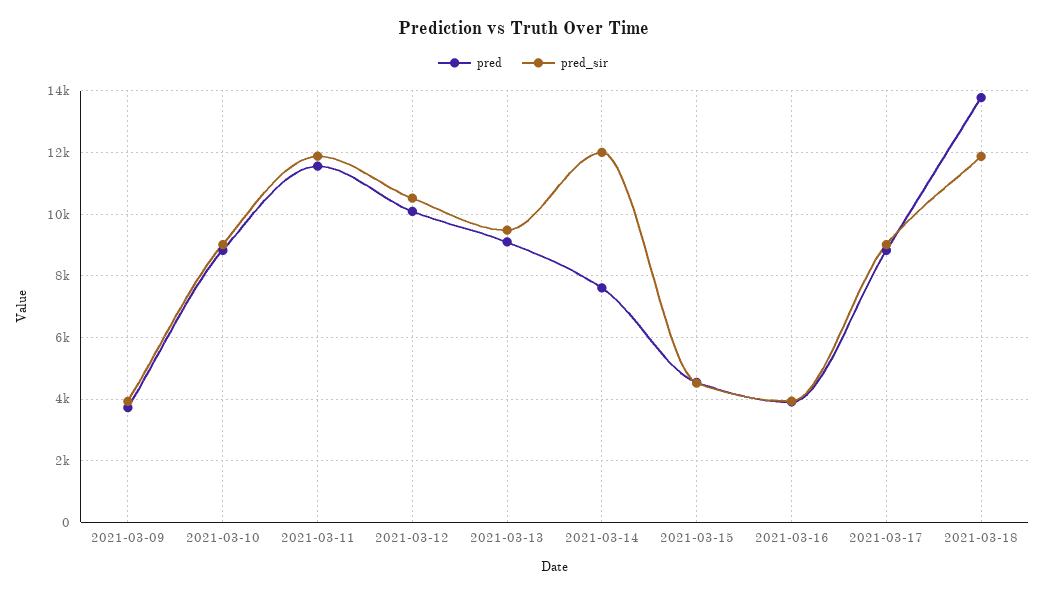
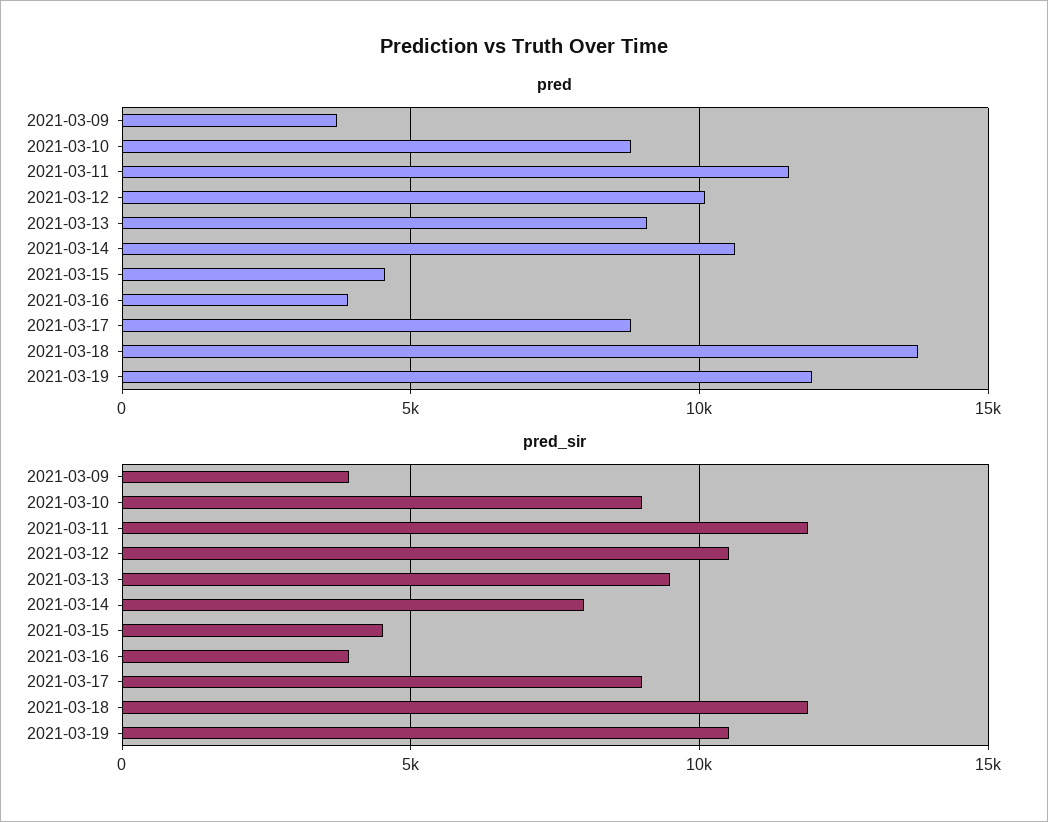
pred, 2021-03-14: 7600 -> 10500
pred_sir, 2021-03-14: 12000 -> 8000
pred, 2021-03-19: none -> 12000
pred_sir, 2021-03-19: none -> 10500

